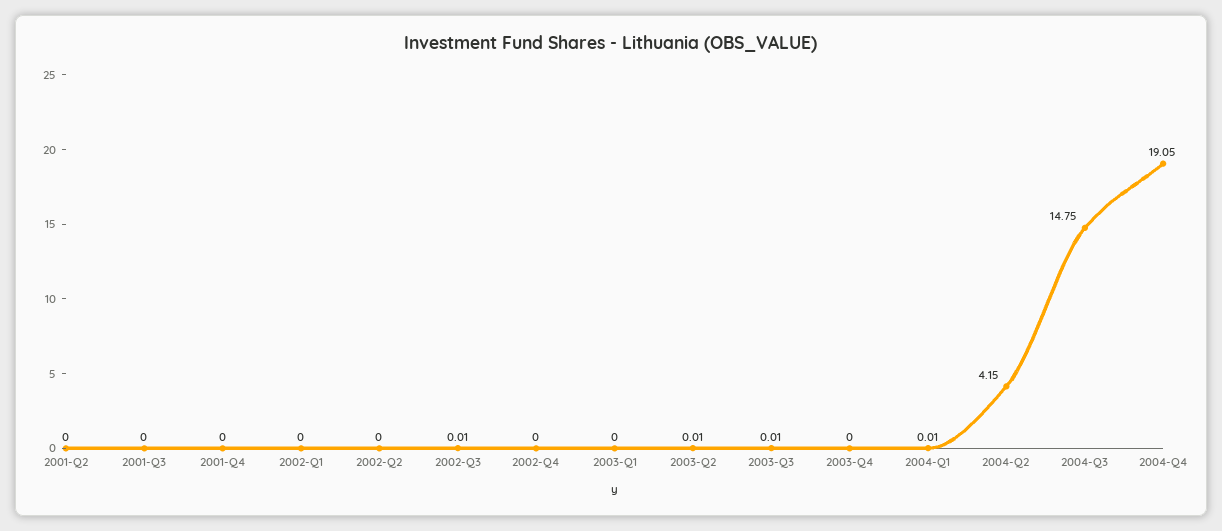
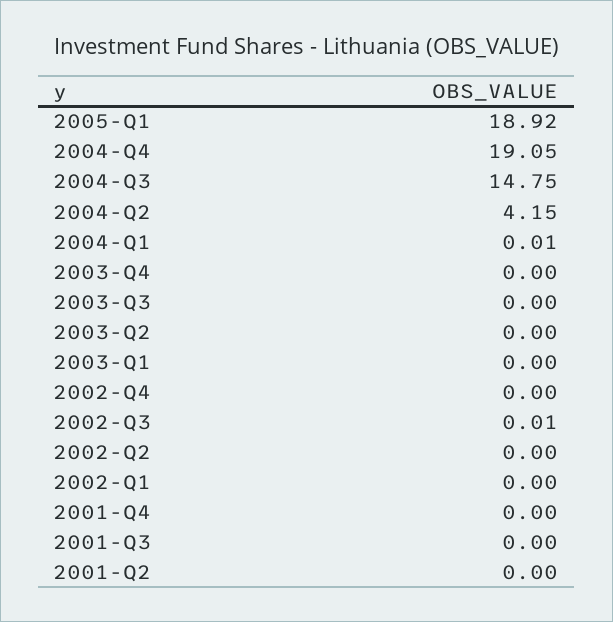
2003-Q2: 0.01 -> 0
2003-Q3: 0.01 -> 0
2005-Q1: none -> 18.92

